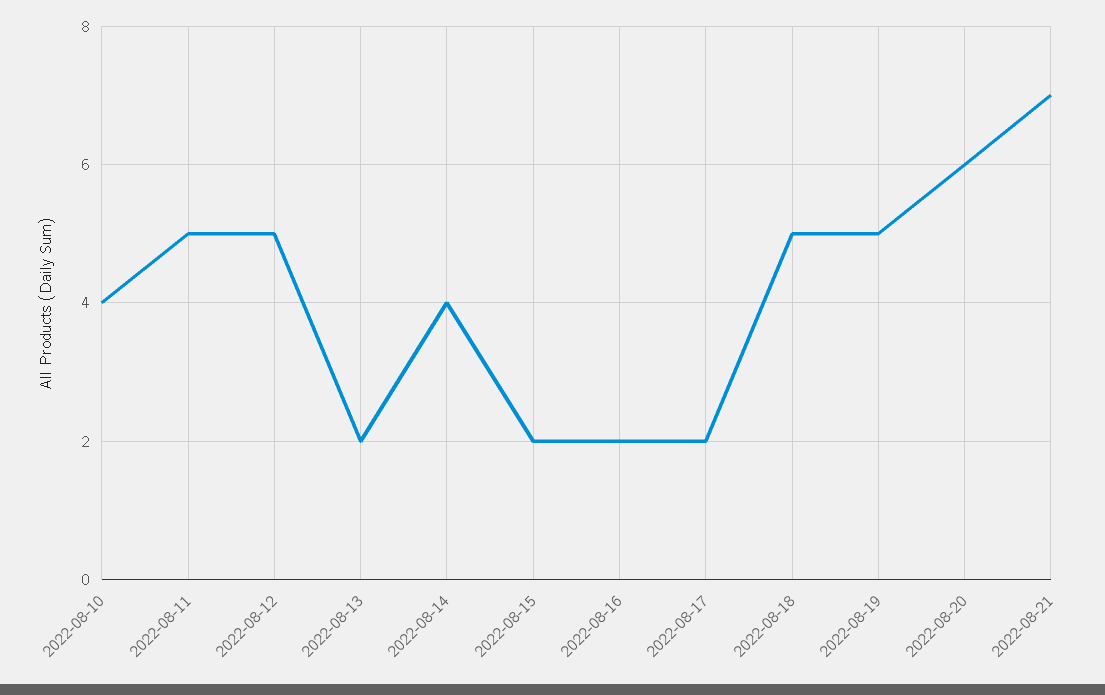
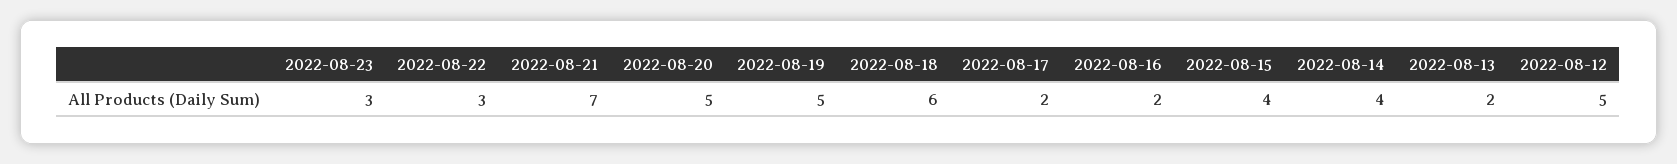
2022-08-10: 4 -> none
2022-08-11: 5 -> none
2022-08-15: 2 -> 4
2022-08-18: 5 -> 6
2022-08-20: 6 -> 5
2022-08-23: none -> 3
2022-08-22: none -> 3

